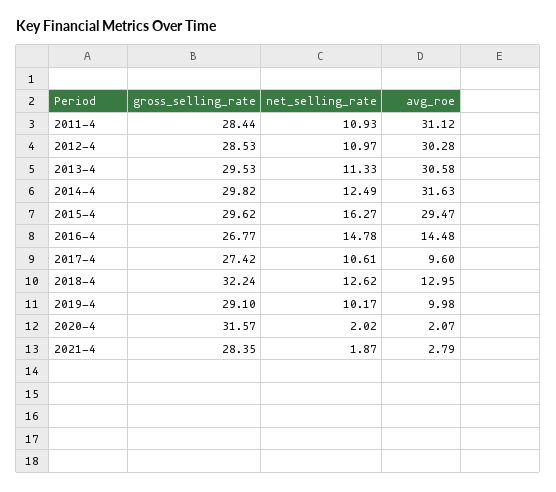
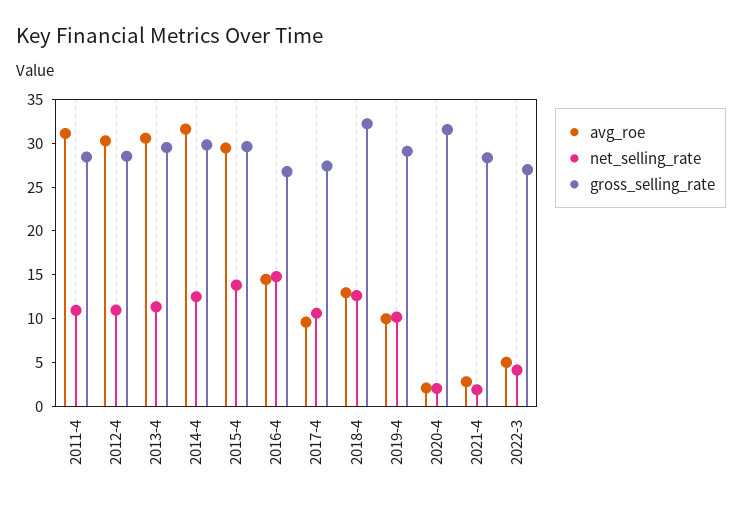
net_selling_rate, 2015-4: 16.27 -> 14
avg_roe, 2022-3: none -> 5
net_selling_rate, 2022-3: none -> 4
gross_selling_rate, 2022-3: none -> 27

